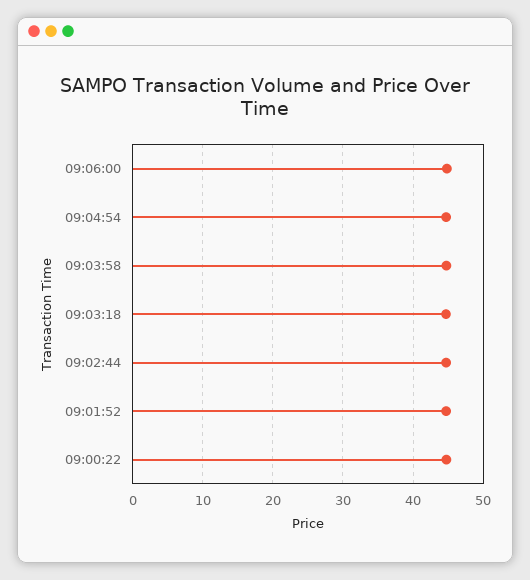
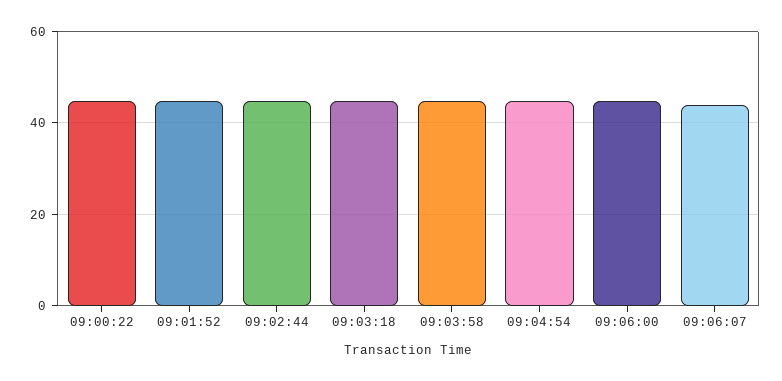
09:06:07: none -> 44

